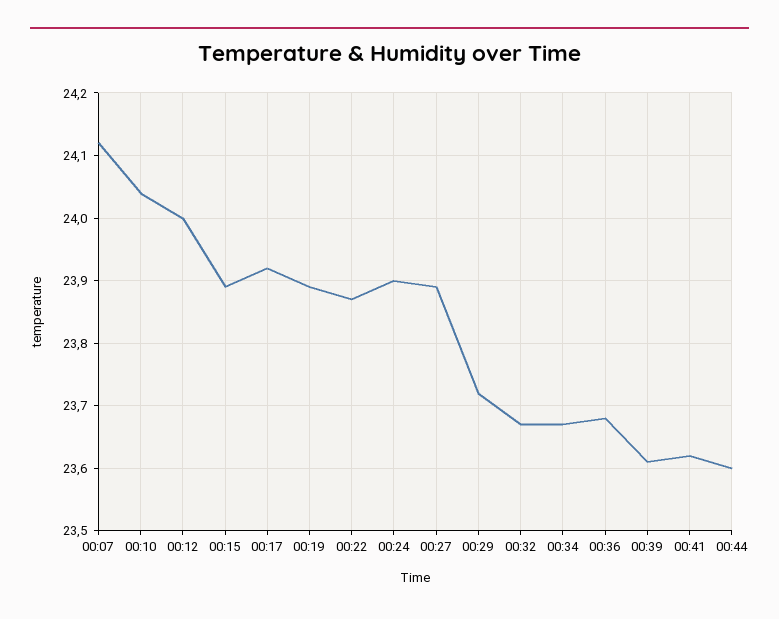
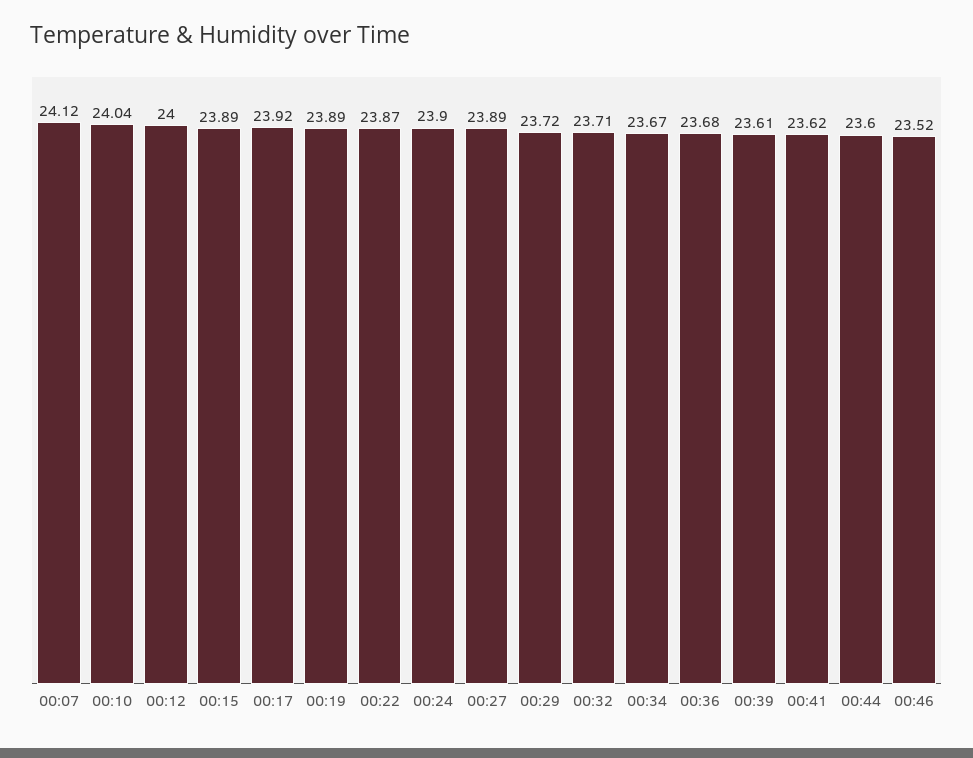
00:32: 23.67 -> 23.71
00:46: none -> 23.52

